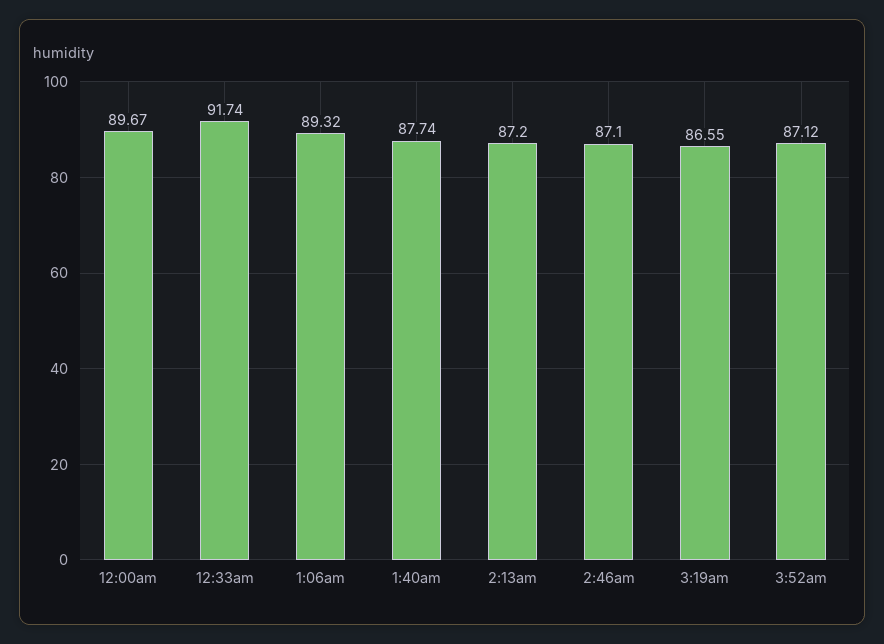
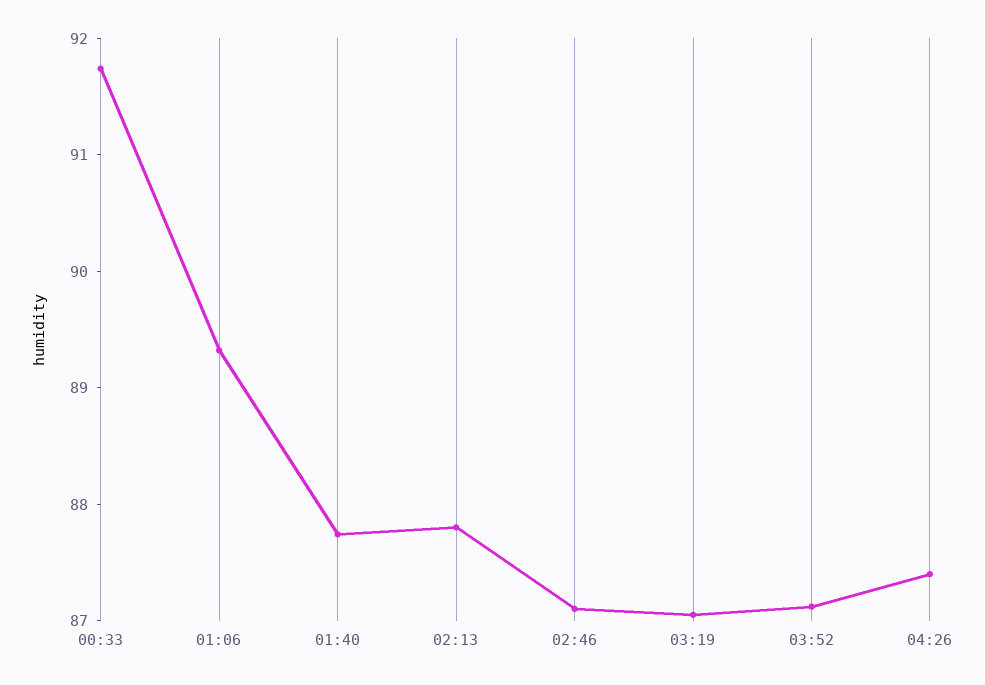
12:00am: 89.67 -> none
2:13am: 87.2 -> 87.8
3:19am: 86.55 -> 87
04:26: none -> 87.4

